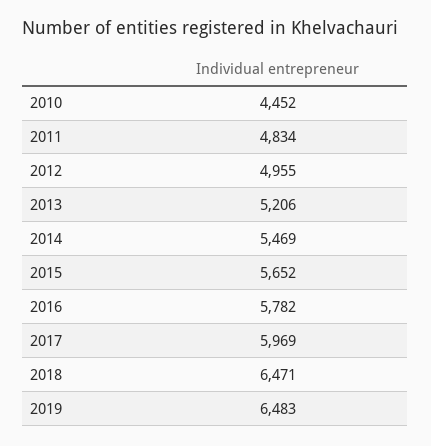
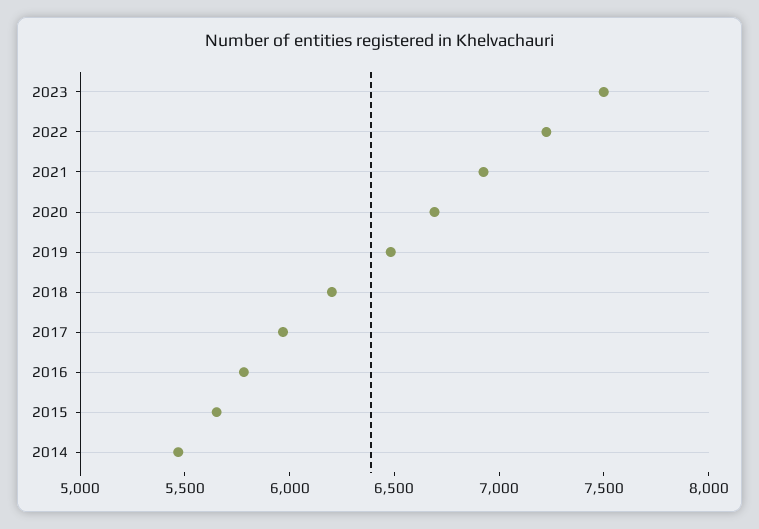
2010: 4452 -> none
2011: 4834 -> none
2012: 4955 -> none
2013: 5206 -> none
2018: 6471 -> 6200
2023: none -> 7500
2022: none -> 7200
2021: none -> 6900
2020: none -> 6700

